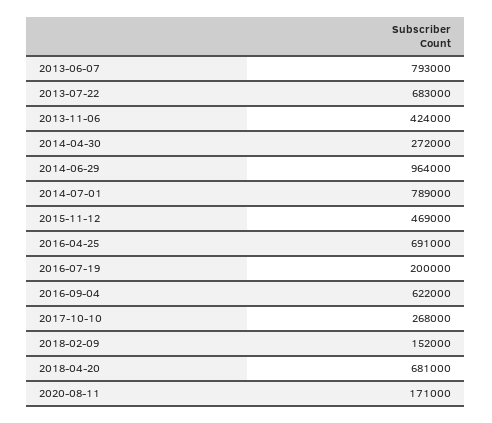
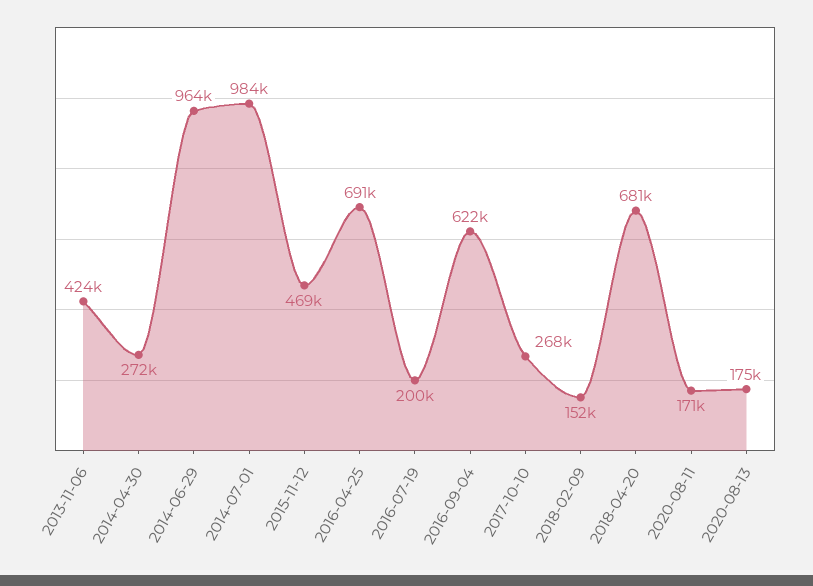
2013-06-07: 793000 -> none
2013-07-22: 683000 -> none
2014-07-01: 789000 -> 984000
2020-08-13: none -> 175000

